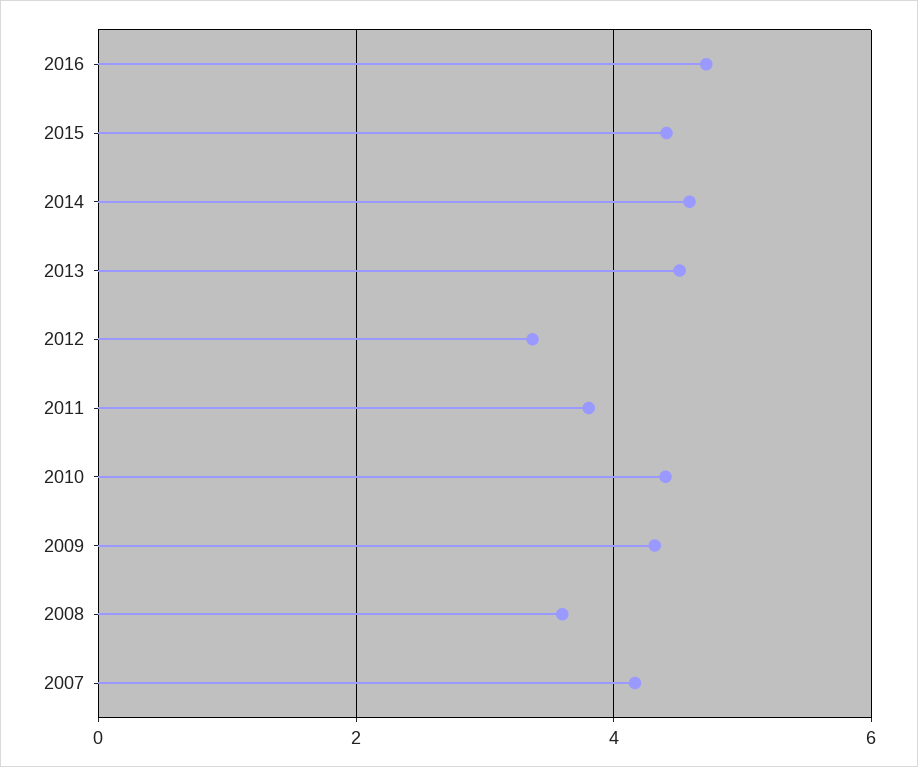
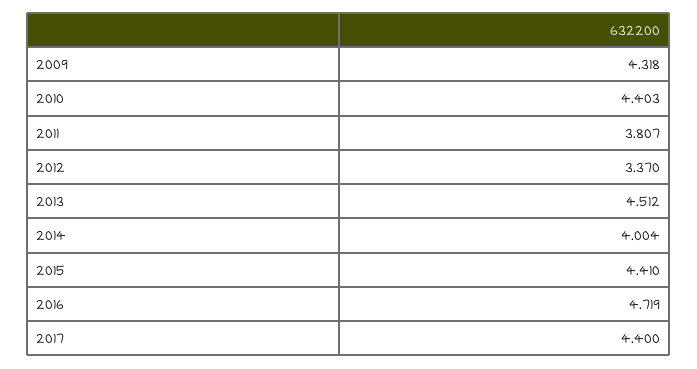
2014: 4.6 -> 4.004
2008: 3.6 -> none
2007: 4.2 -> none
2017: none -> 4.4

